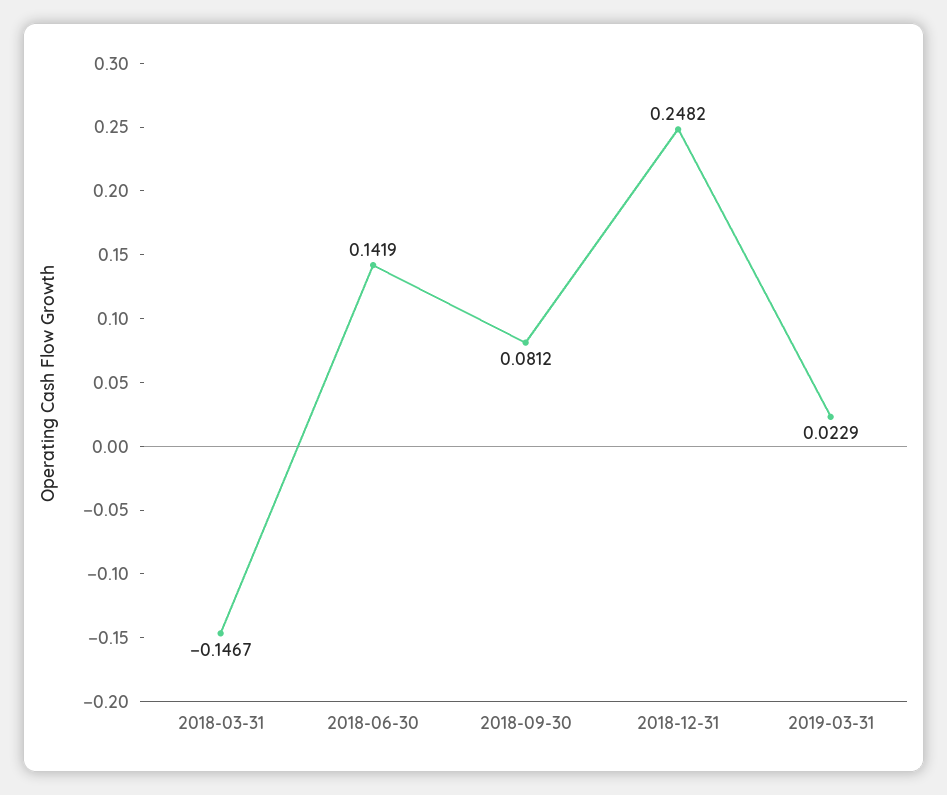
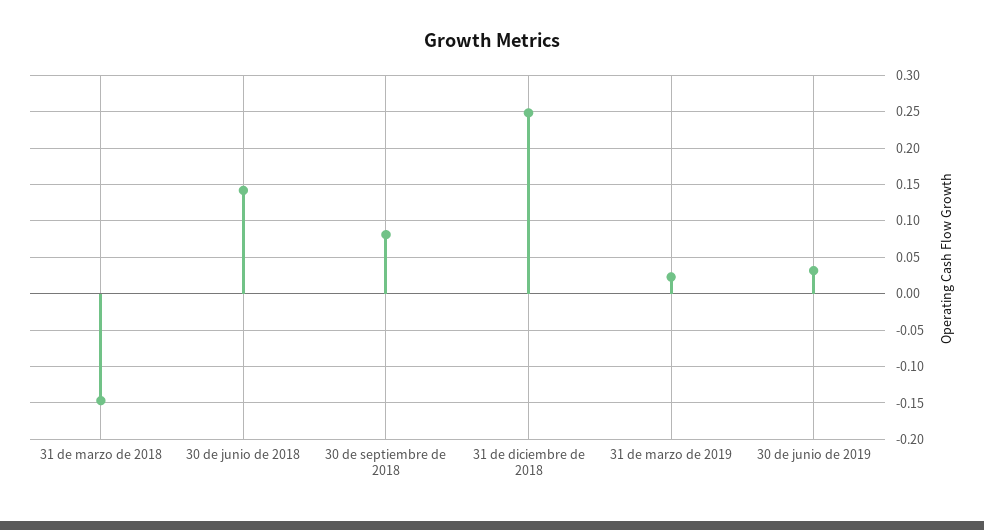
30 de junio de 2019: none -> 0.03

